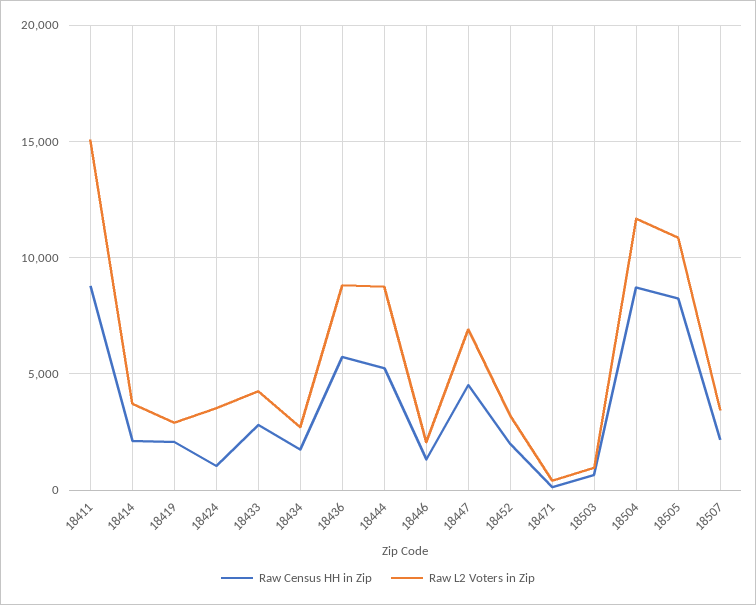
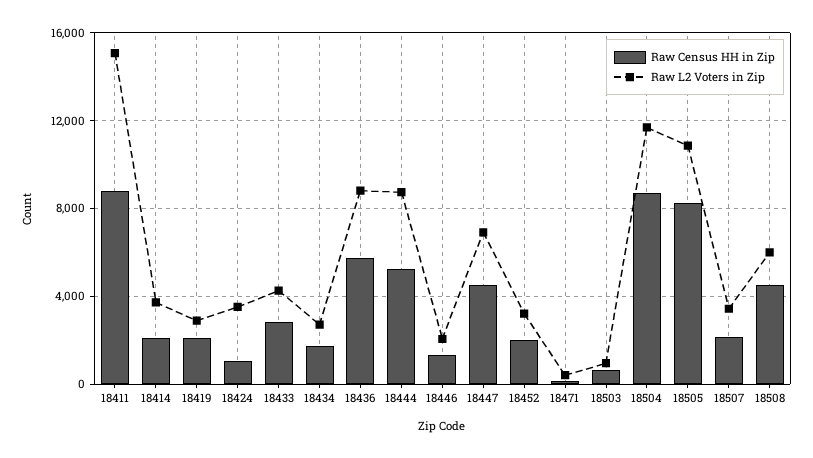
Raw Census HH in Zip, 18508: none -> 4500
Raw L2 Voters in Zip, 18508: none -> 6000

